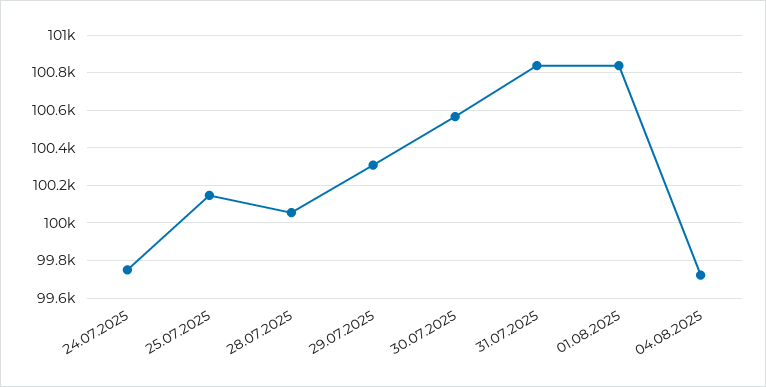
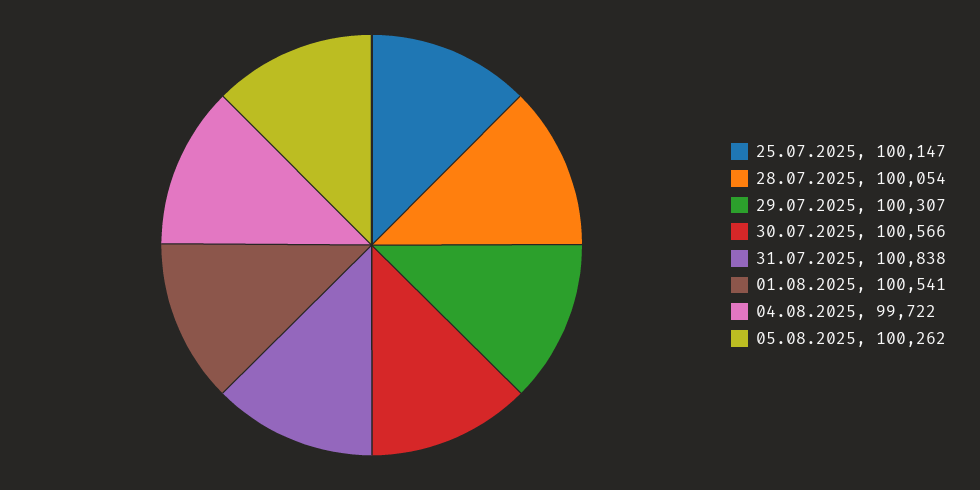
24.07.2025: 99750 -> none
01.08.2025: 100850 -> 100541
05.08.2025: none -> 100262

